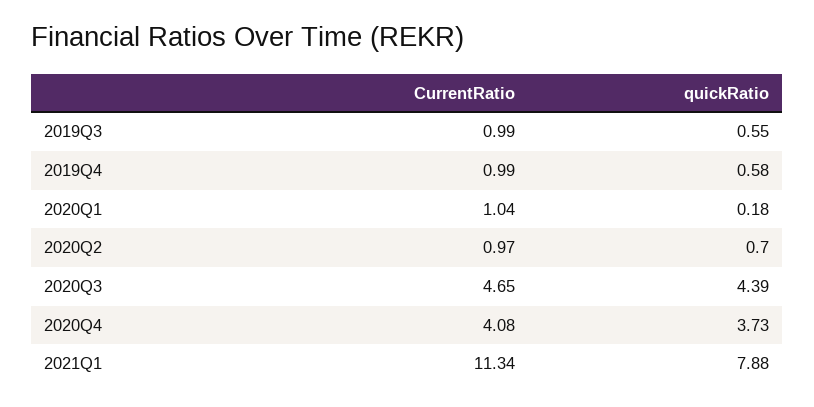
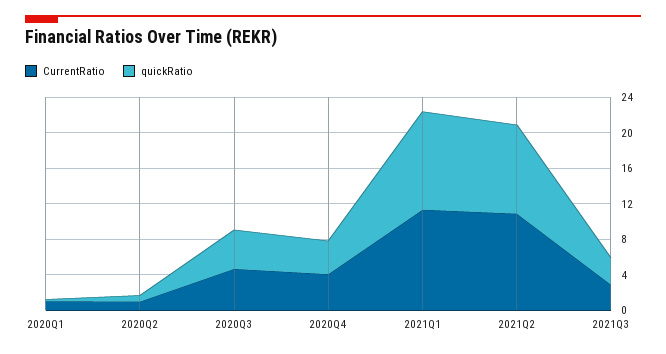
CurrentRatio, 2019Q3: 0.99 -> none
quickRatio, 2019Q3: 0.55 -> none
CurrentRatio, 2019Q4: 0.99 -> none
quickRatio, 2019Q4: 0.58 -> none
quickRatio, 2021Q1: 7.88 -> 11
CurrentRatio, 2021Q2: none -> 11
quickRatio, 2021Q2: none -> 10
CurrentRatio, 2021Q3: none -> 3
quickRatio, 2021Q3: none -> 3

